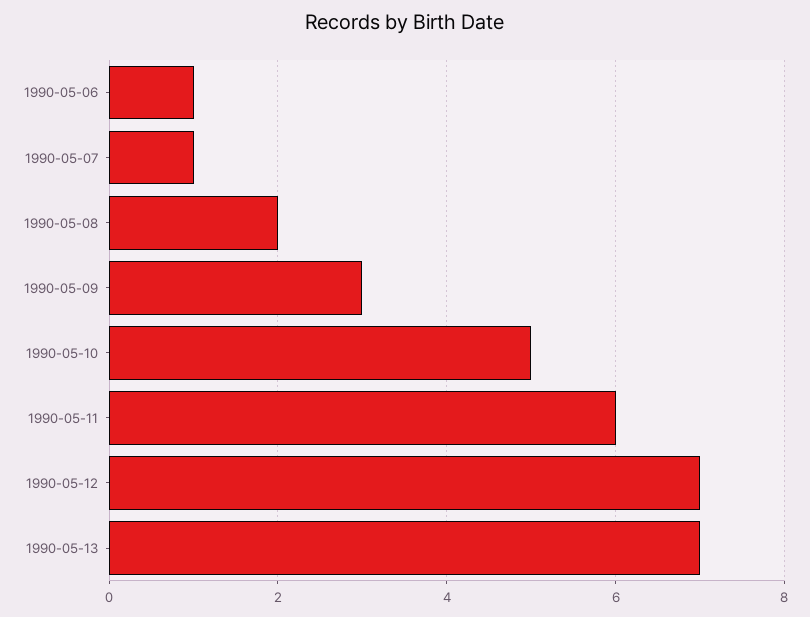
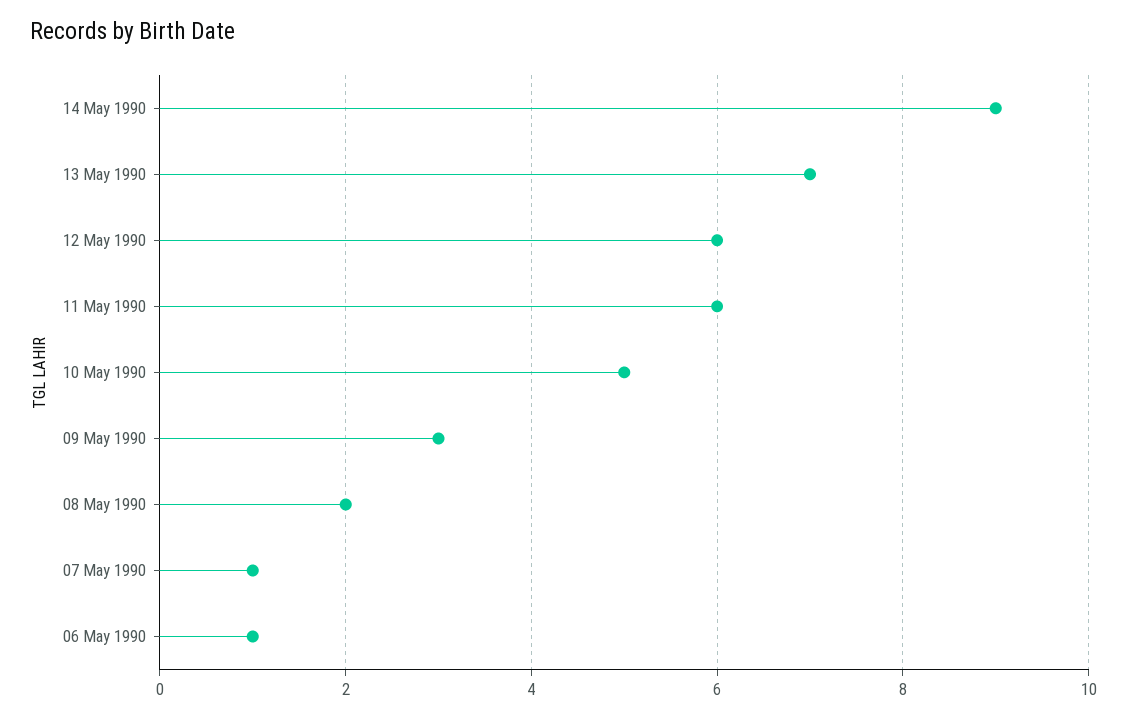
1990-05-12: 7 -> 6
14 May 1990: none -> 9

